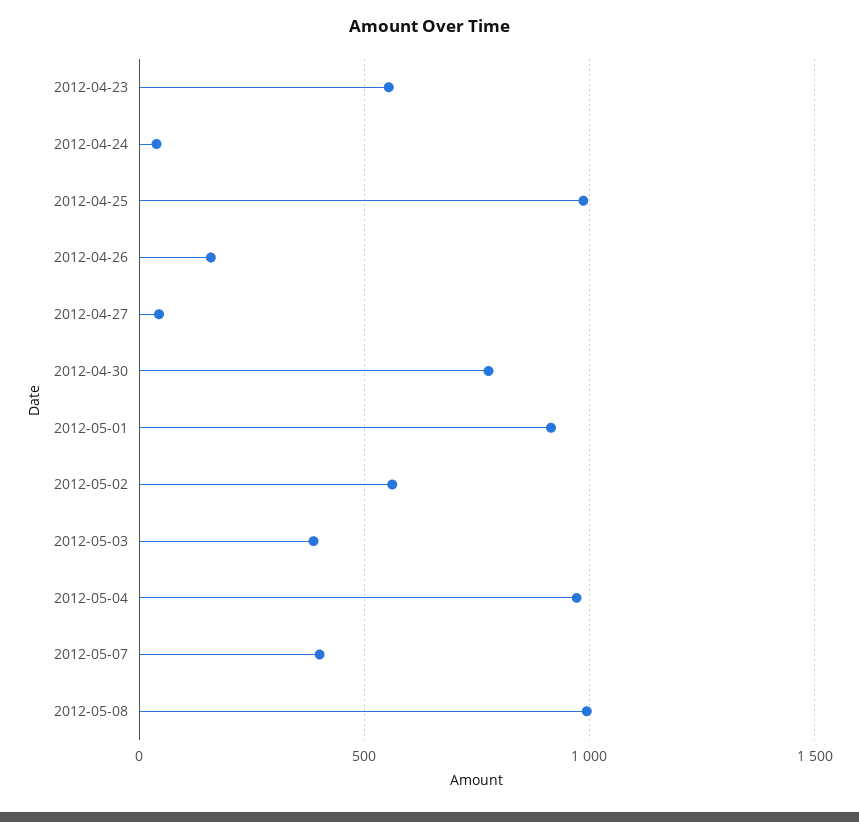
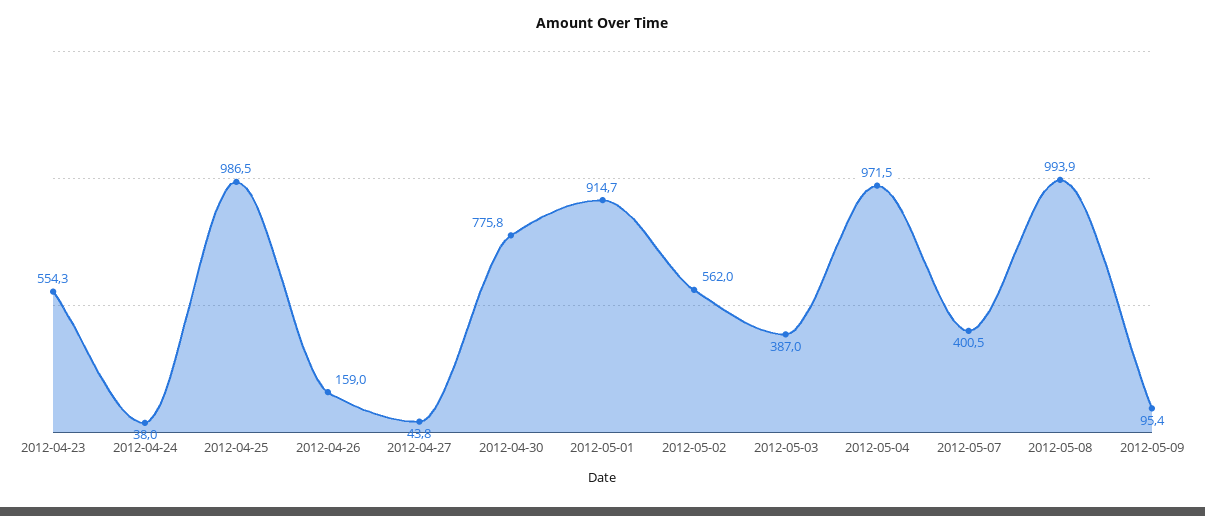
2012-05-09: none -> 95.4

